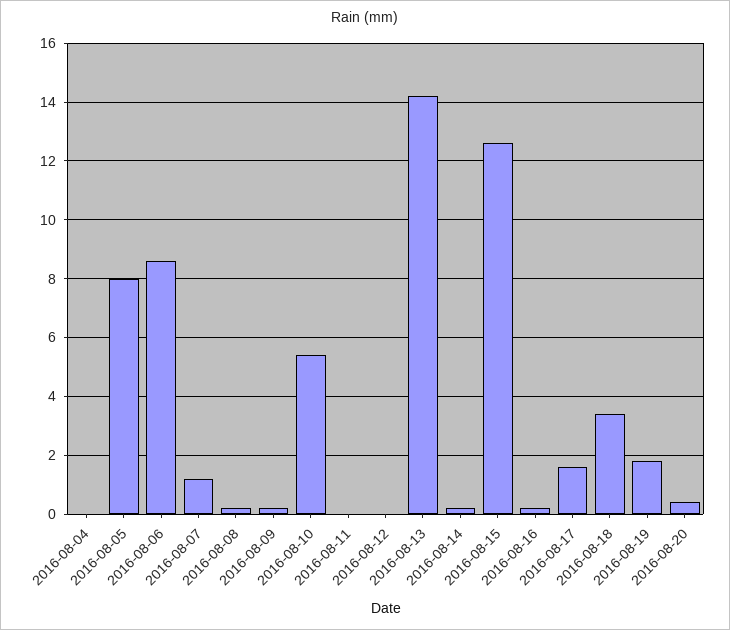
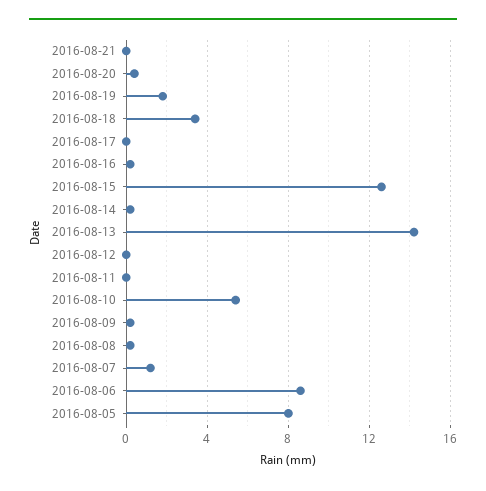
2016-08-04: 0 -> none
2016-08-17: 1.5 -> 0
2016-08-21: none -> 0

